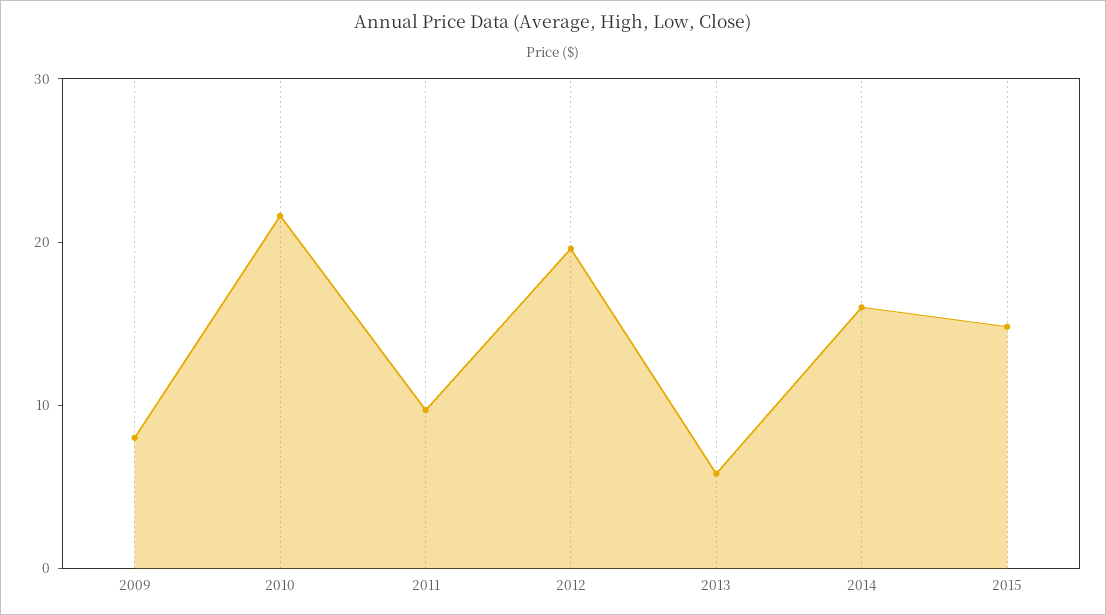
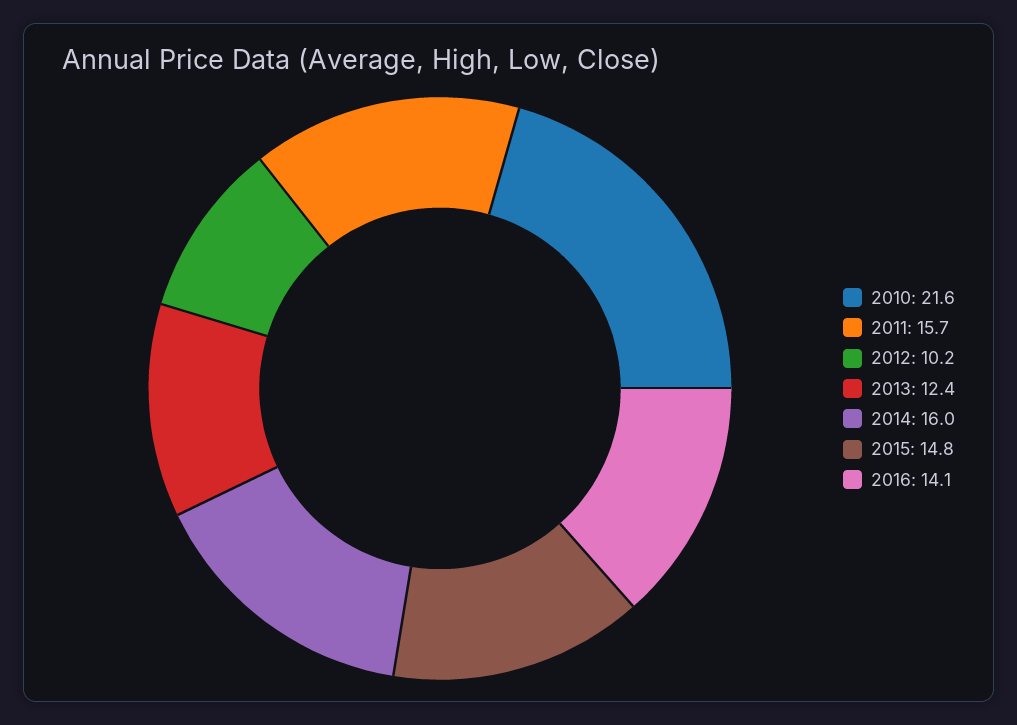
2009: 8 -> none
2011: 10 -> 15.7
2012: 20 -> 10.2
2013: 6 -> 12.4
2016: none -> 14.1

